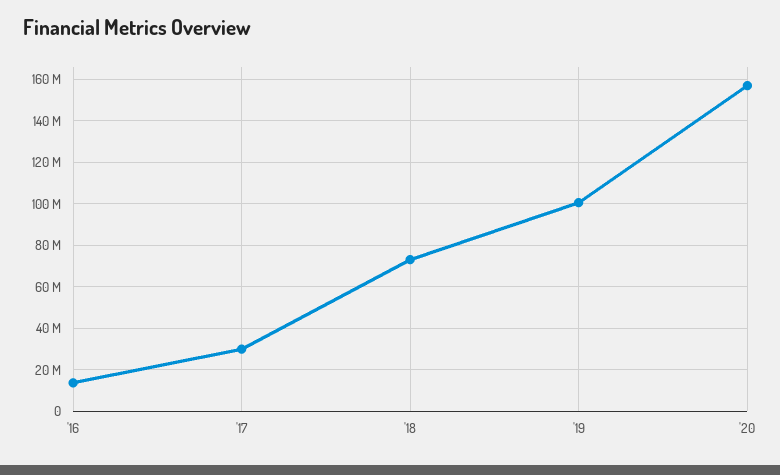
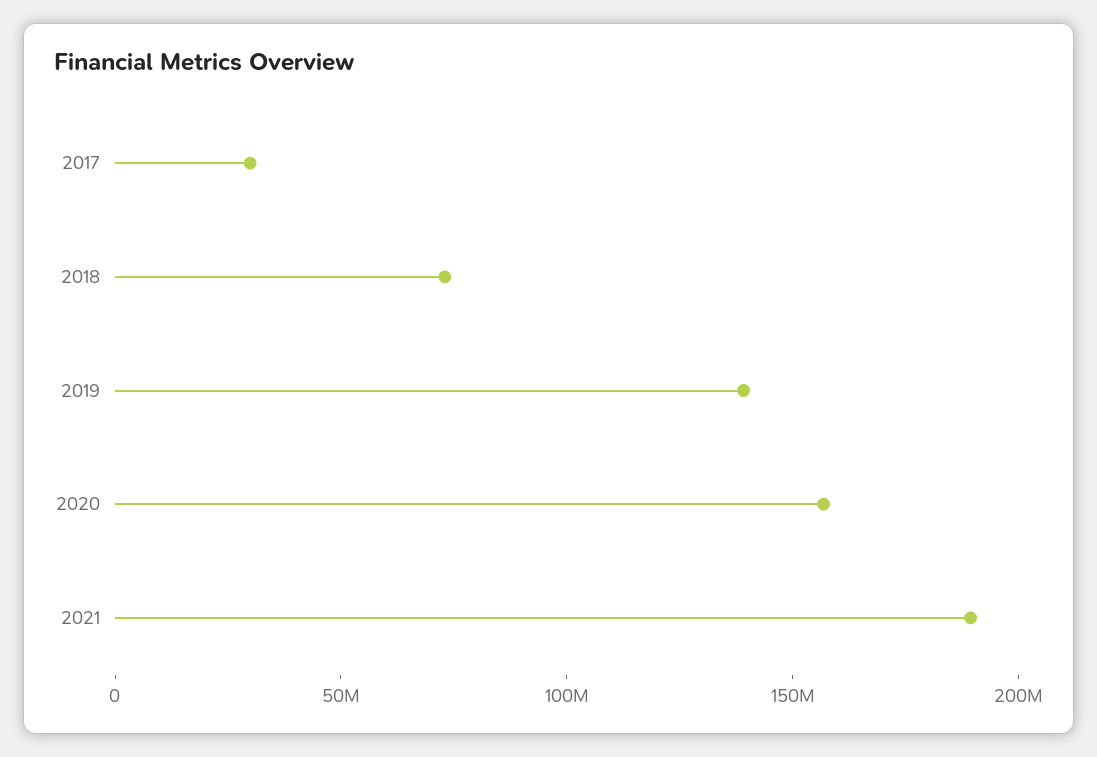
'16: 15000000 -> none
'19: 100000000 -> 140000000
2021: none -> 190000000

